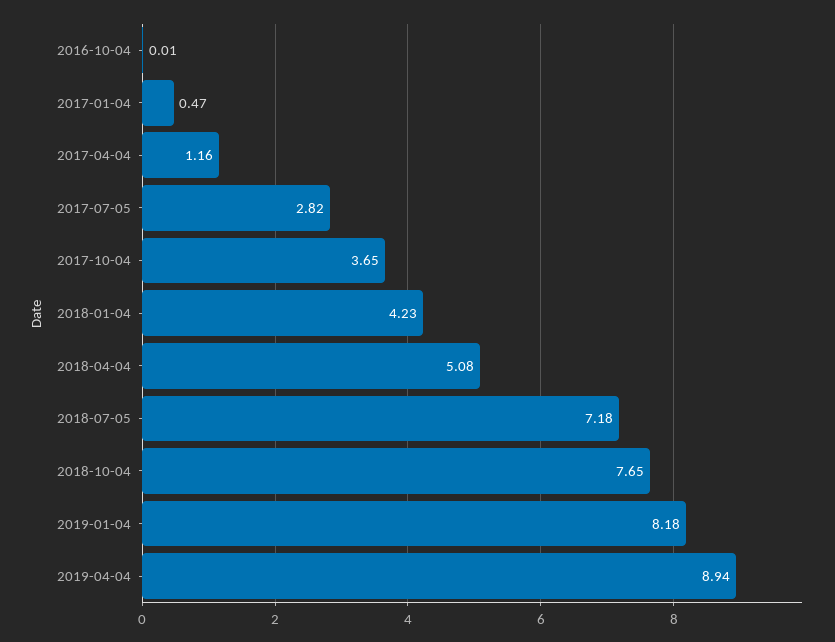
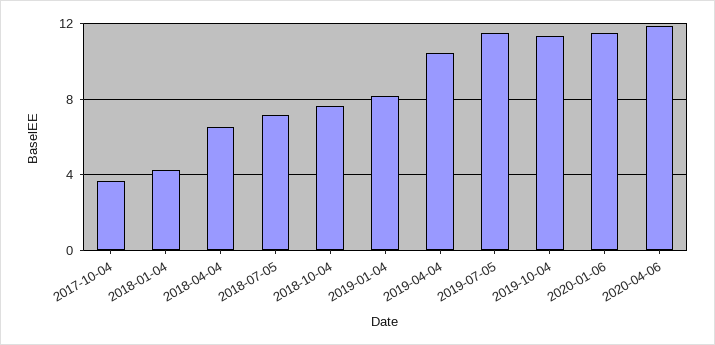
2016-10-04: 0.01 -> none
2017-01-04: 0.47 -> none
2017-04-04: 1.16 -> none
2017-07-05: 2.82 -> none
2018-04-04: 5.08 -> 6.5
2019-04-04: 8.94 -> 10.5
2019-07-05: none -> 11.5
2019-10-04: none -> 11.5
2020-01-06: none -> 11.5
2020-04-06: none -> 12

